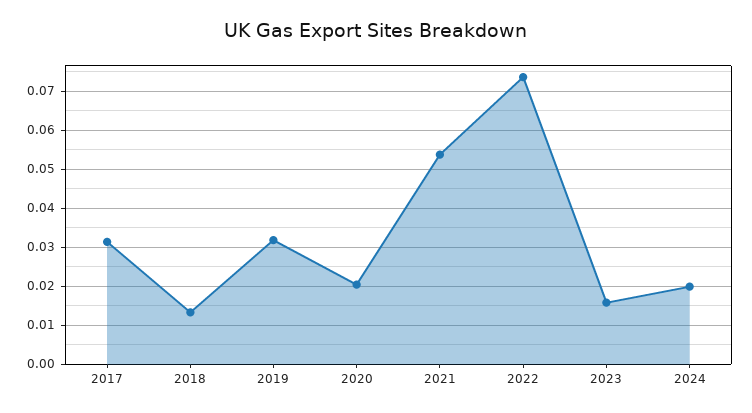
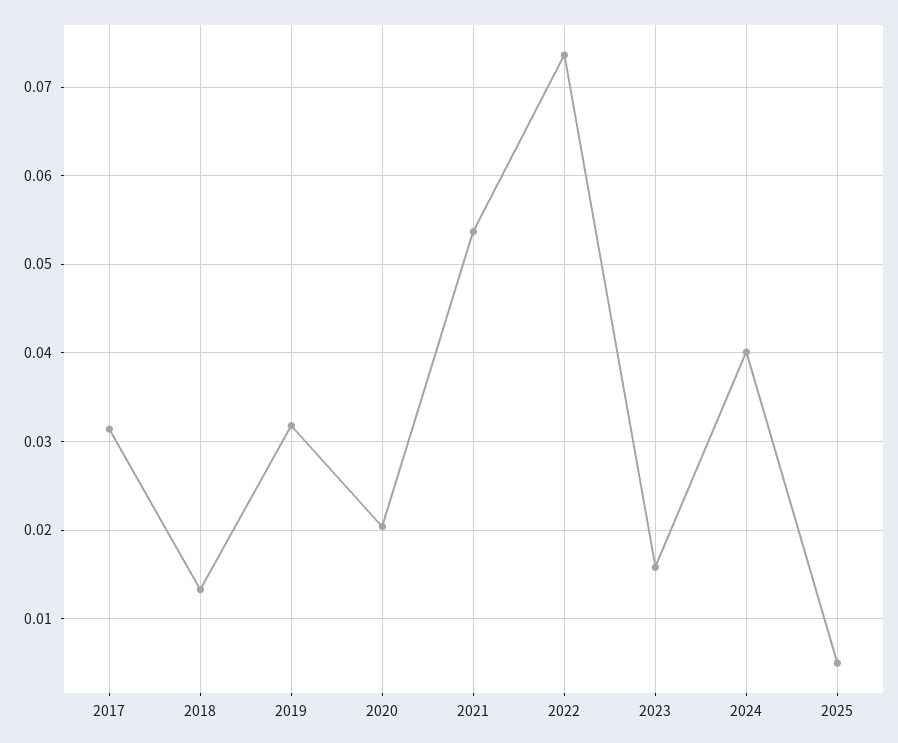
2024: 0.02 -> 0.04
2025: none -> 0.005

